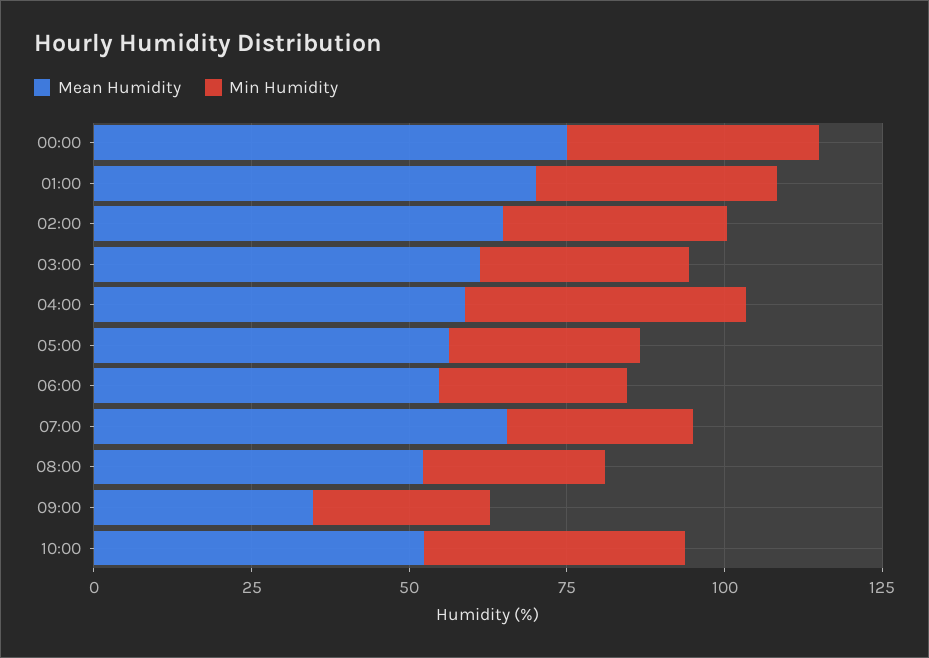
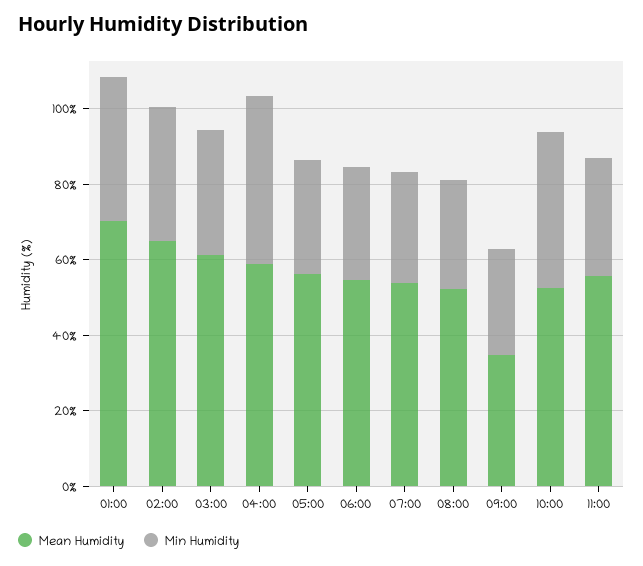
Mean Humidity, 00:00: 75 -> none
Min Humidity, 00:00: 40 -> none
Mean Humidity, 07:00: 65 -> 55
Mean Humidity, 11:00: none -> 55
Min Humidity, 11:00: none -> 30

